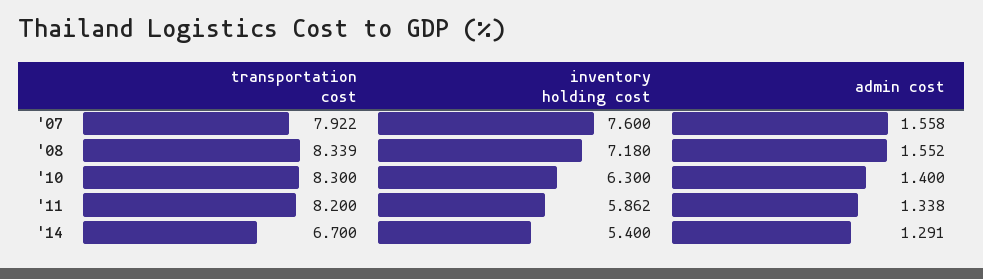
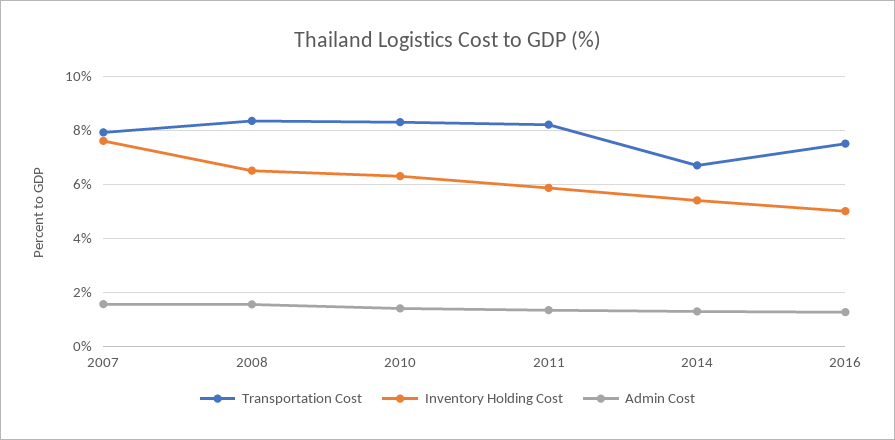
inventory holding cost, '08: 7.18 -> 6.5
transportation cost, 2016: none -> 7.5
inventory holding cost, 2016: none -> 5
admin cost, 2016: none -> 1.25

